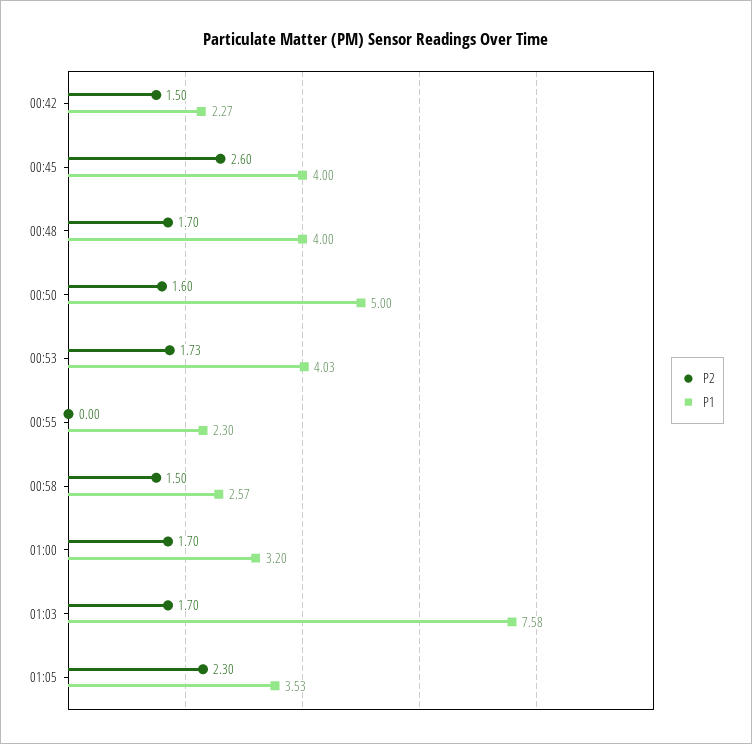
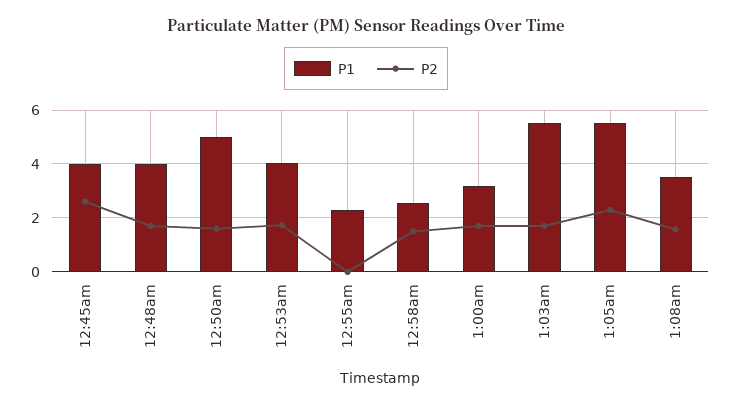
P2, 00:42: 1.5 -> none
P1, 00:42: 2.27 -> none
P1, 01:03: 7.58 -> 5.5
P1, 01:05: 3.53 -> 5.5
P1, 1:08am: none -> 3.5
P2, 1:08am: none -> 1.5

